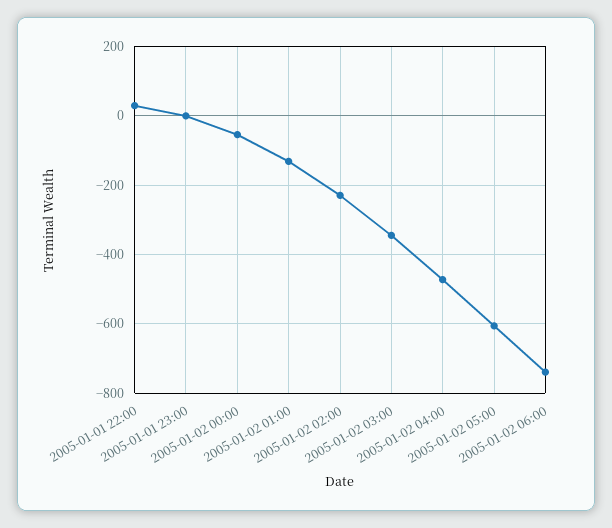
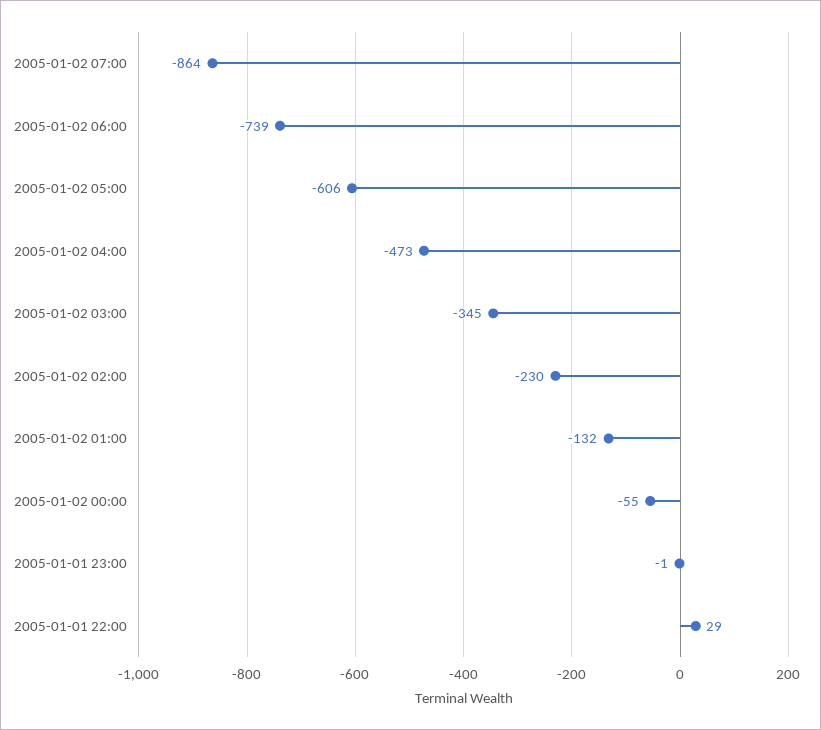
2005-01-02 07:00: none -> -864

